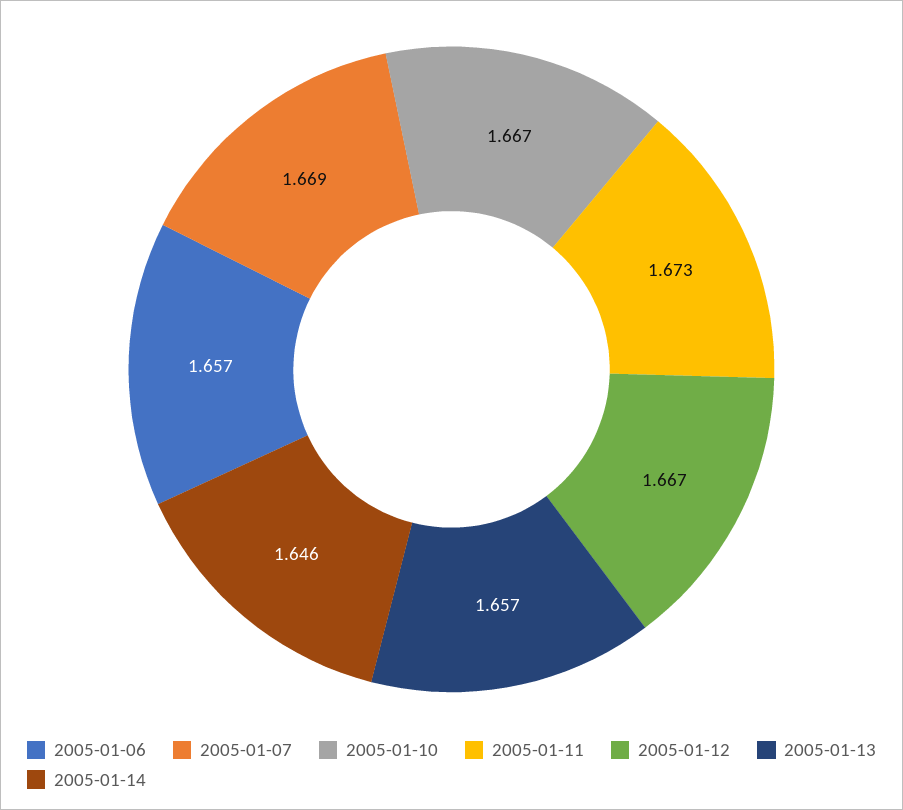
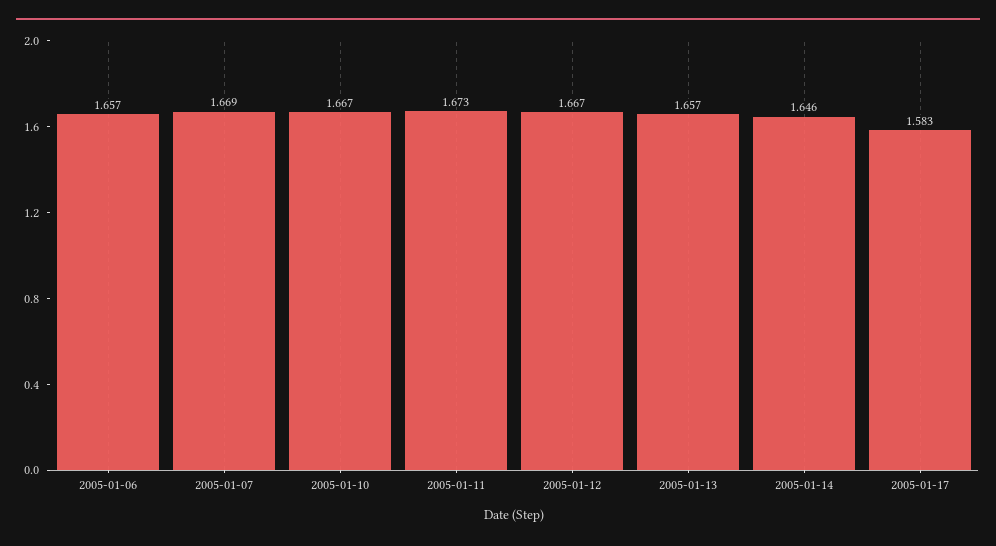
2005-01-17: none -> 1.583

